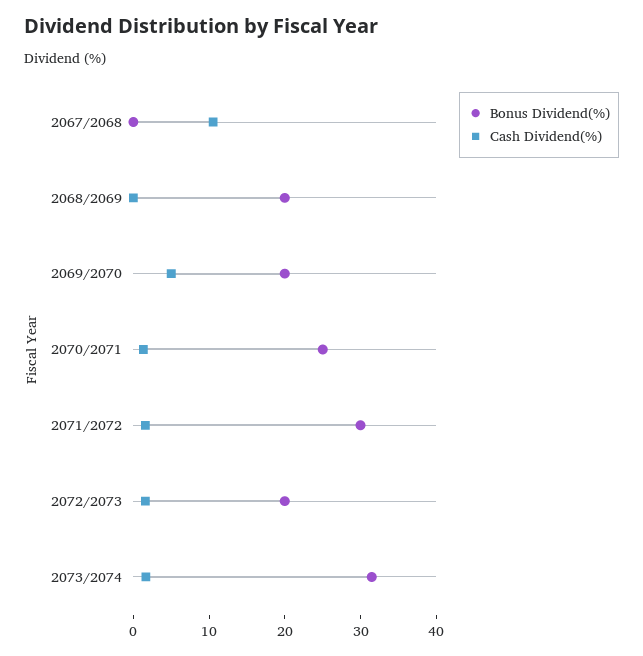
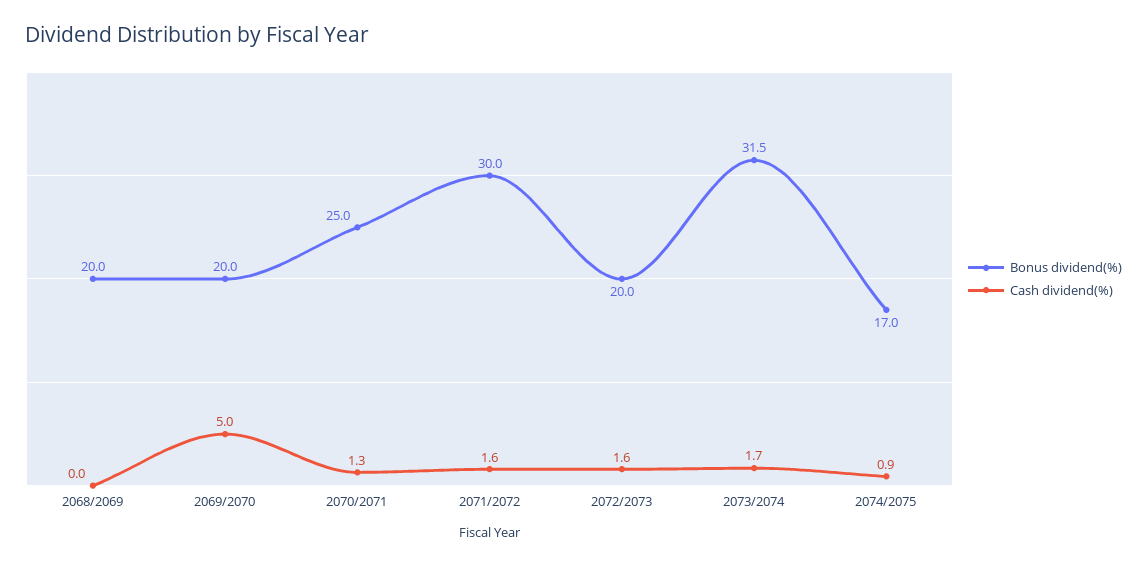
Bonus Dividend(%), 2067/2068: 0 -> none
Cash Dividend(%), 2067/2068: 10 -> none
Bonus Dividend(%), 2074/2075: none -> 17
Cash Dividend(%), 2074/2075: none -> 0.9

